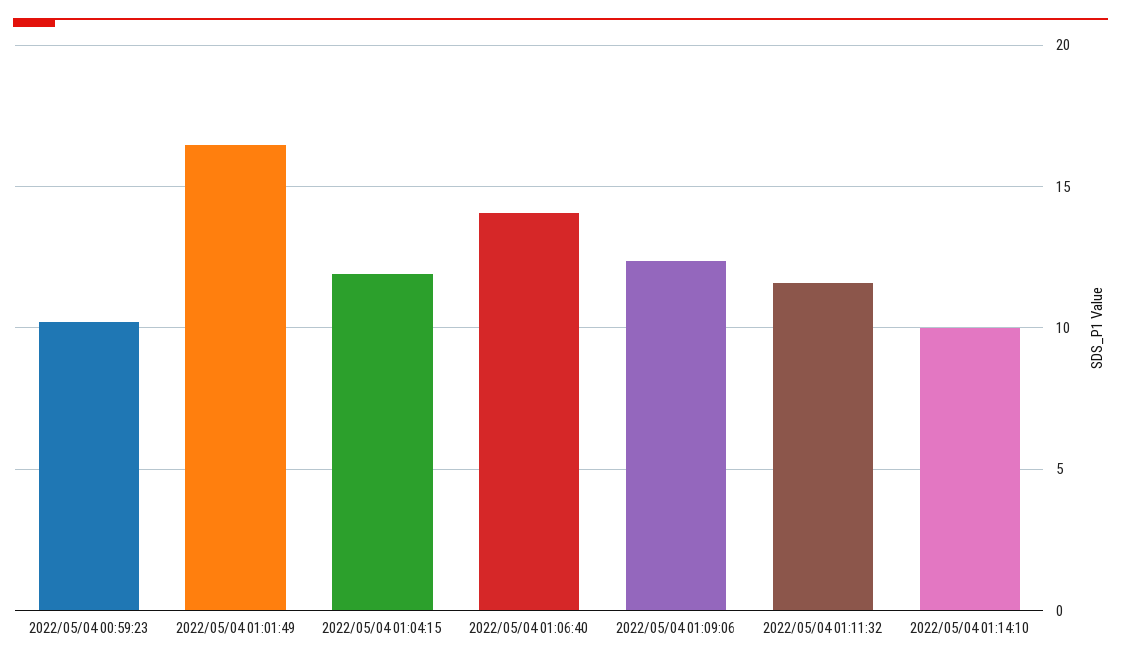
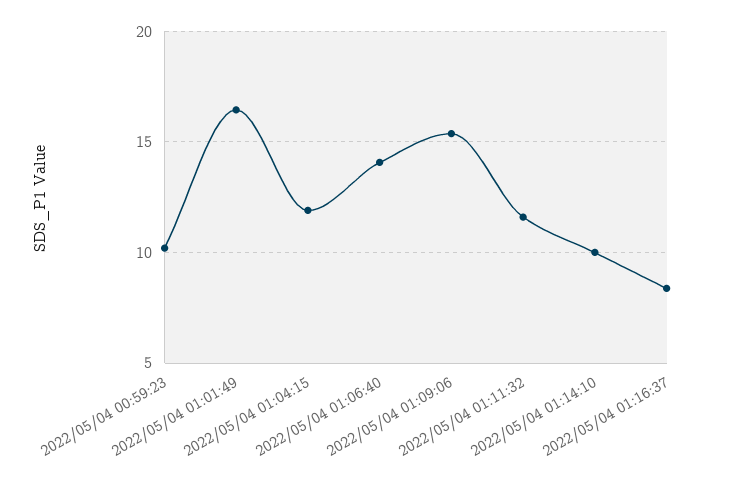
2022/05/04 01:09:06: 12.5 -> 15.5
2022/05/04 01:16:37: none -> 8.5

